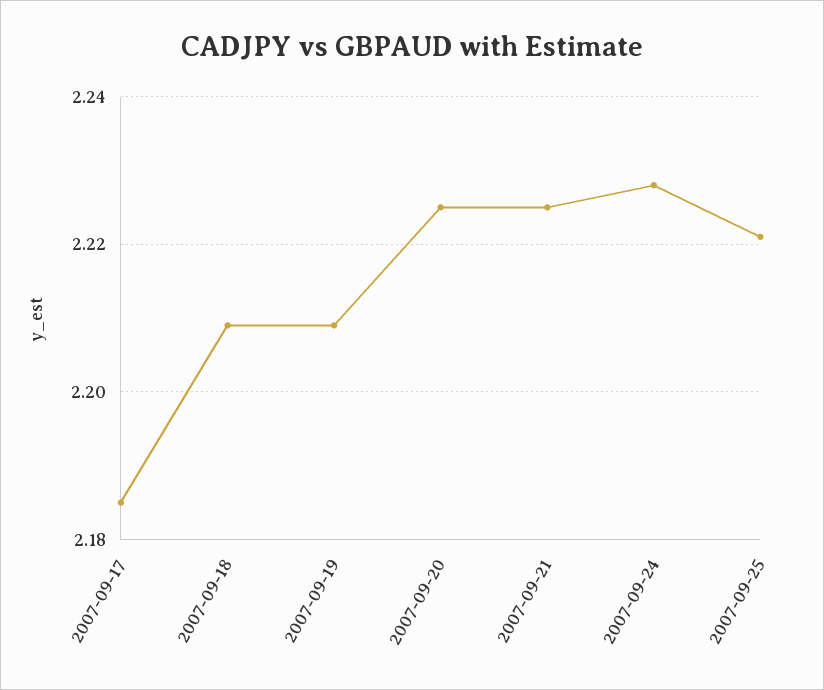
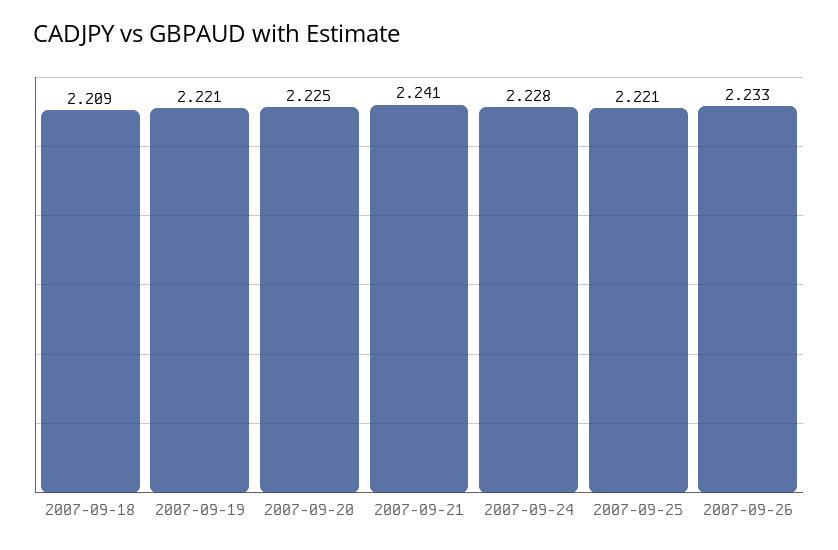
2007-09-17: 2.185 -> none
2007-09-19: 2.21 -> 2.221
2007-09-21: 2.225 -> 2.241
2007-09-26: none -> 2.233

